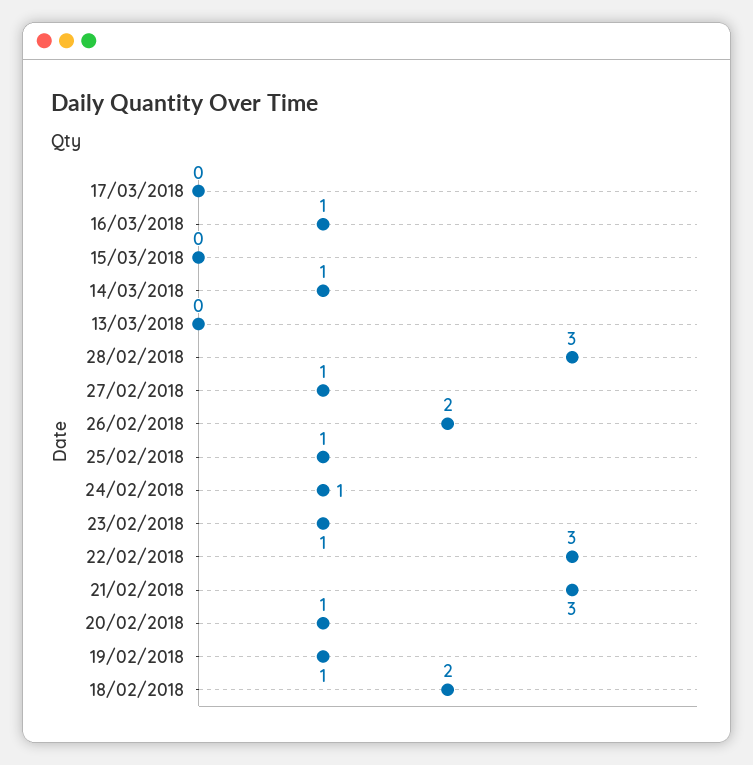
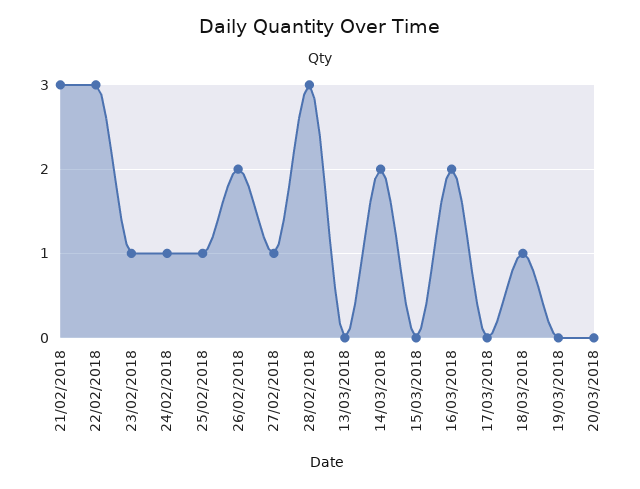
16/03/2018: 1 -> 2
14/03/2018: 1 -> 2
20/02/2018: 1 -> none
19/02/2018: 1 -> none
18/02/2018: 2 -> none
18/03/2018: none -> 1
19/03/2018: none -> 0
20/03/2018: none -> 0

